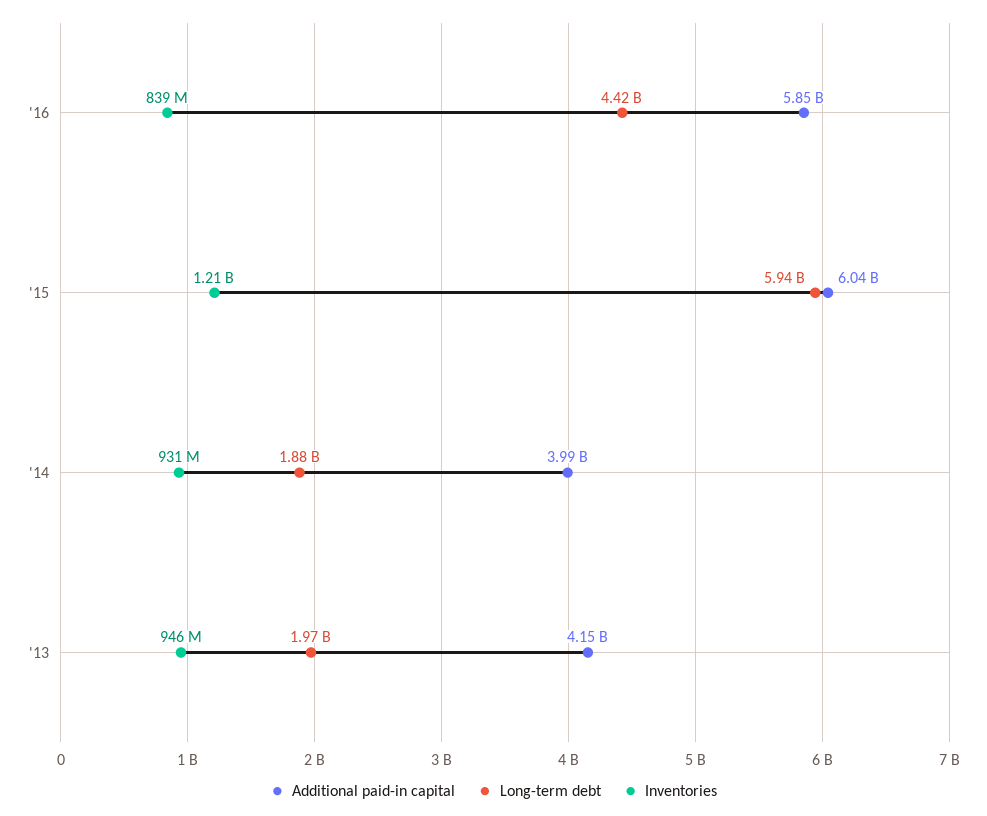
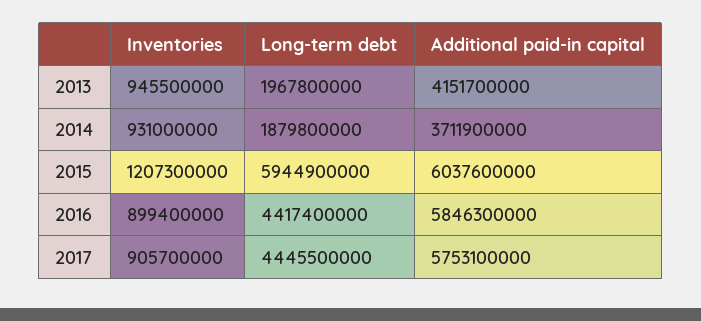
Inventories, '16: 839000000 -> 899400000
Additional paid-in capital, '14: 3990000000 -> 3711900000
Inventories, 2017: none -> 905700000
Long-term debt, 2017: none -> 4445500000
Additional paid-in capital, 2017: none -> 5753100000

